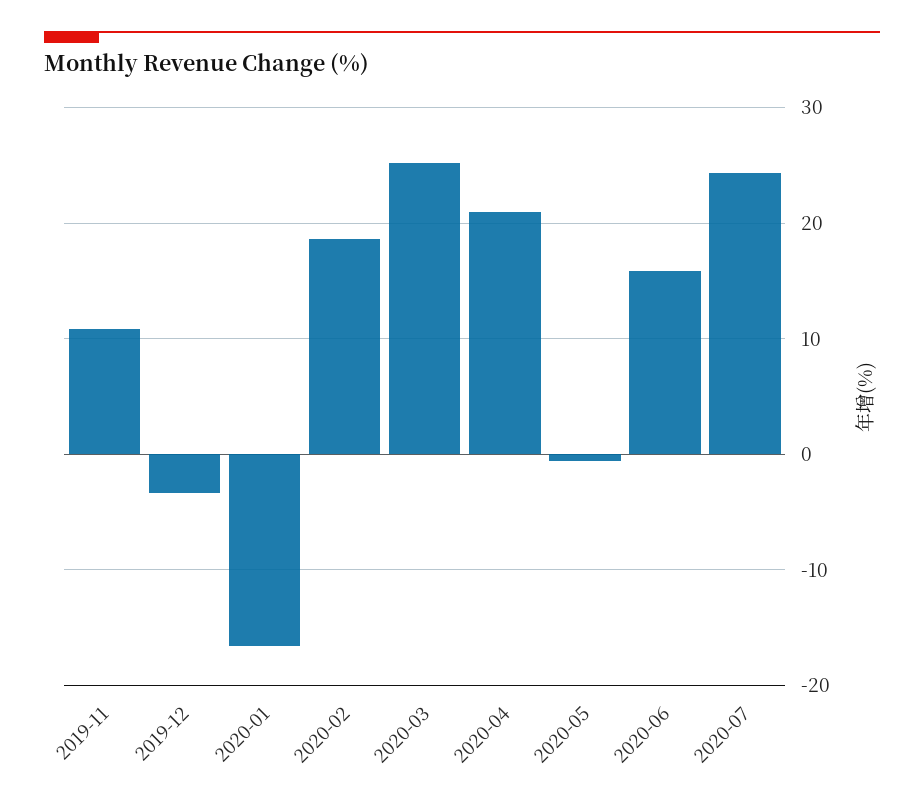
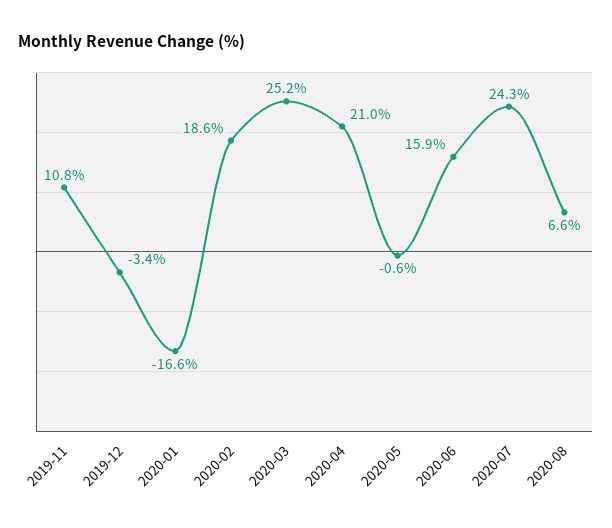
2020-08: none -> 6.6

